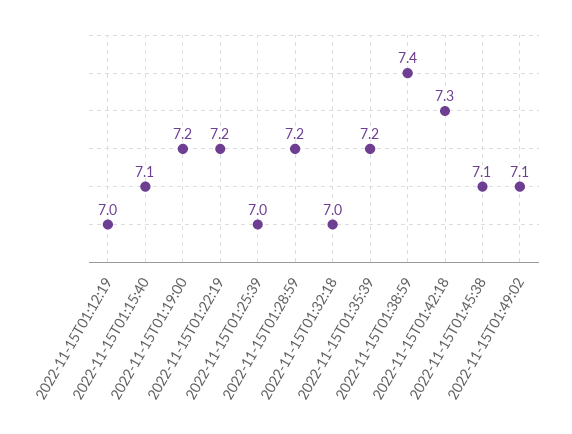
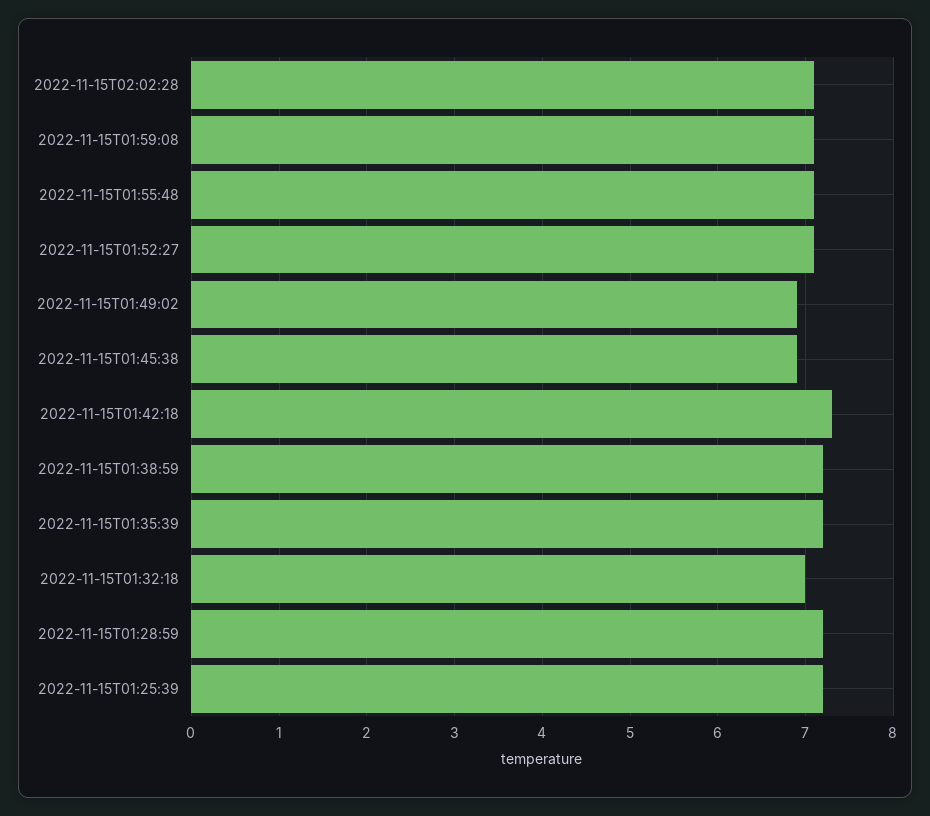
2022-11-15T01:12:19: 7 -> none
2022-11-15T01:15:40: 7.1 -> none
2022-11-15T01:19:00: 7.2 -> none
2022-11-15T01:22:19: 7.2 -> none
2022-11-15T01:25:39: 7 -> 7.2
2022-11-15T01:38:59: 7.4 -> 7.2
2022-11-15T01:45:38: 7.1 -> 6.9
2022-11-15T01:49:02: 7.1 -> 6.9
2022-11-15T02:02:28: none -> 7.1
2022-11-15T01:59:08: none -> 7.1
2022-11-15T01:55:48: none -> 7.1
2022-11-15T01:52:27: none -> 7.1

